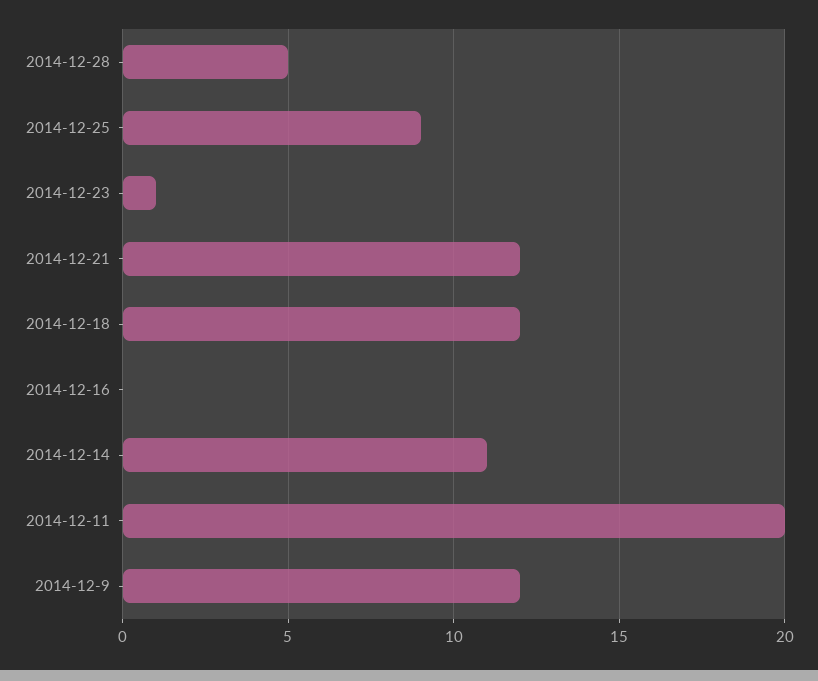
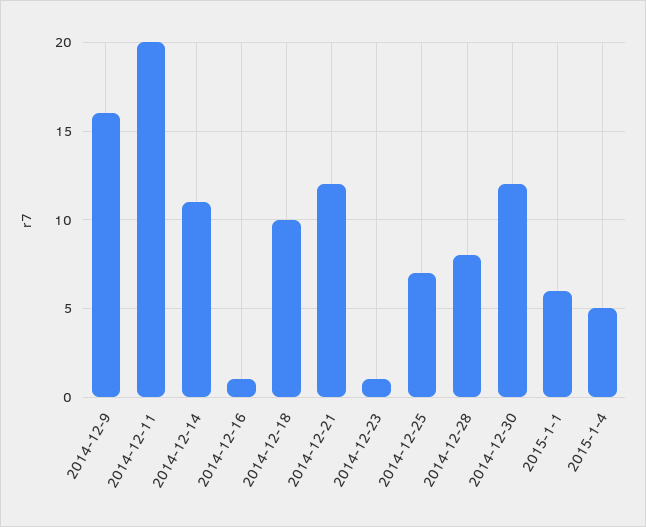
2014-12-28: 5 -> 8
2014-12-25: 9 -> 7
2014-12-18: 12 -> 10
2014-12-16: 0 -> 1
2014-12-9: 12 -> 16
2014-12-30: none -> 12
2015-1-1: none -> 6
2015-1-4: none -> 5

